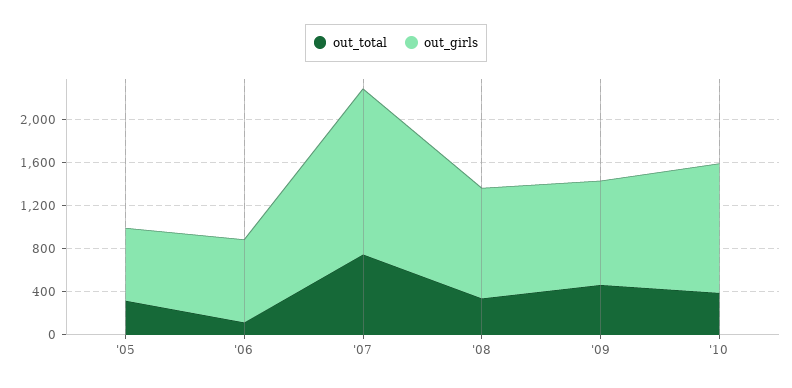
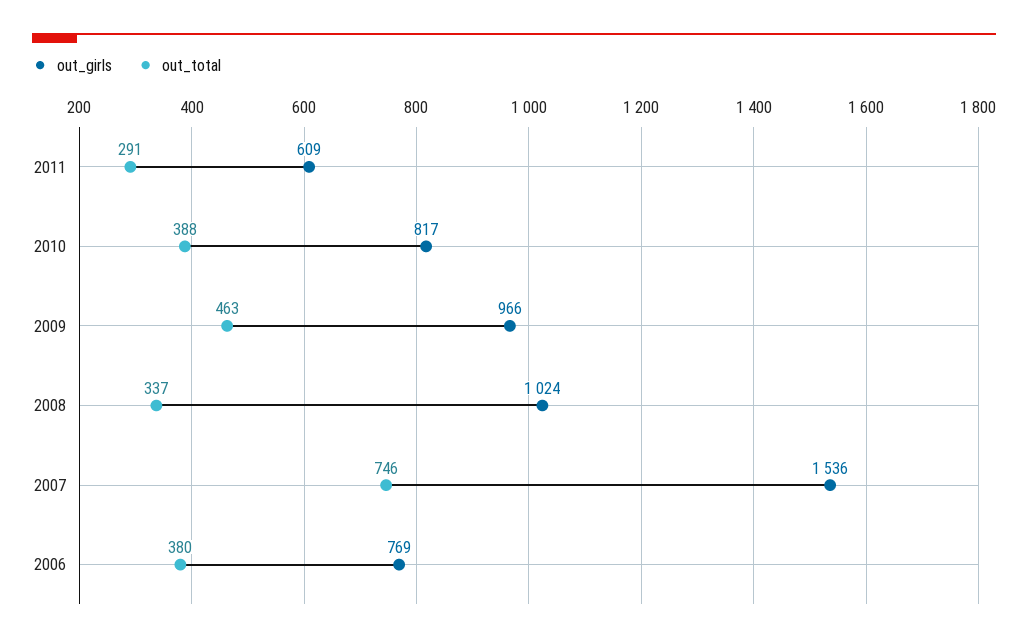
out_total, '05: 300 -> none
out_girls, '05: 700 -> none
out_total, '06: 100 -> 380
out_girls, '10: 1200 -> 817
out_girls, 2011: none -> 609
out_total, 2011: none -> 291

